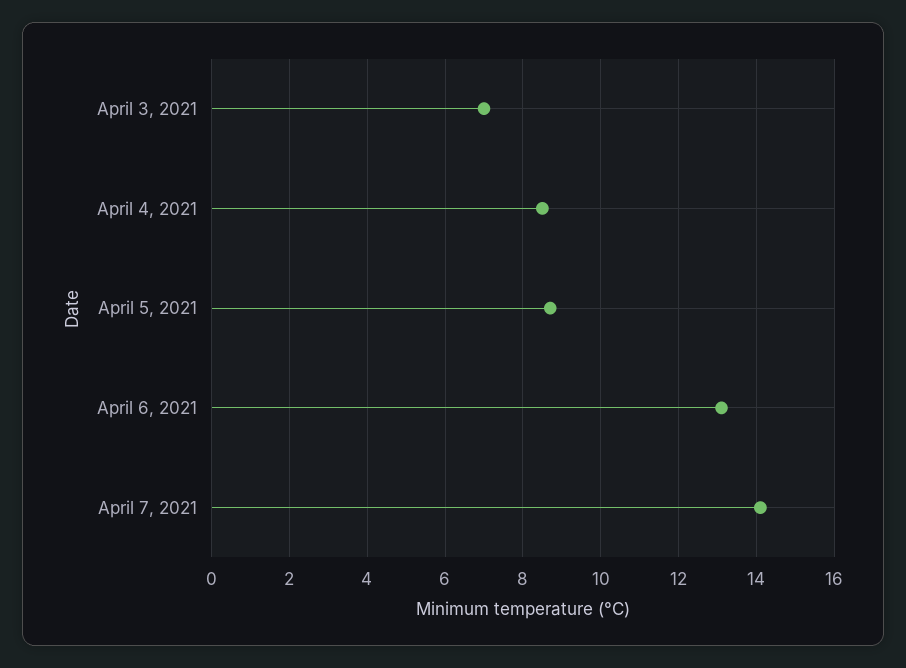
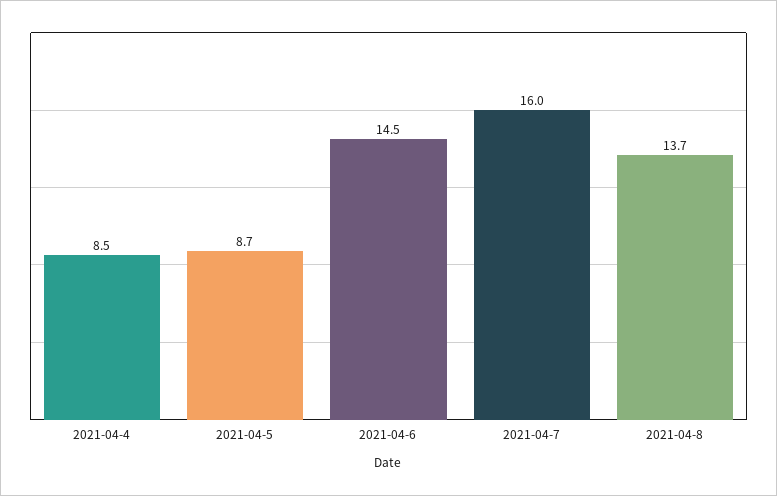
April 3, 2021: 7 -> none
April 6, 2021: 13 -> 14.5
April 7, 2021: 14 -> 16
2021-04-8: none -> 13.7

